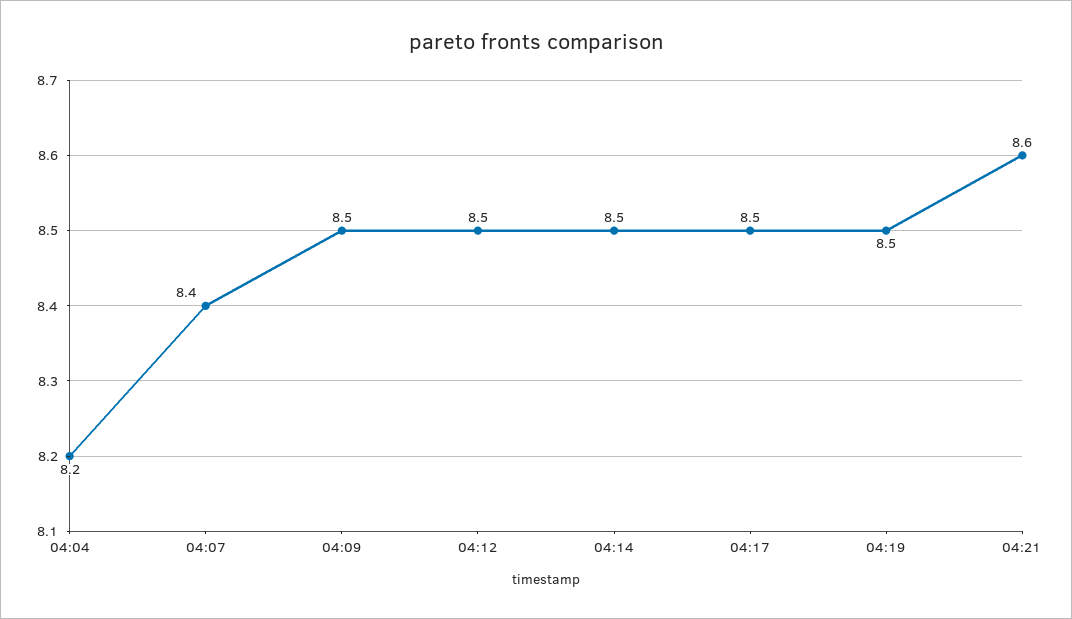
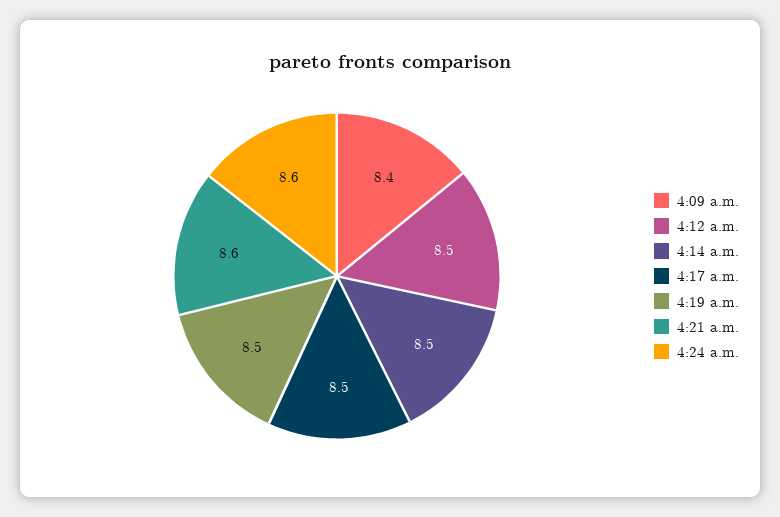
04:04: 8.2 -> none
04:07: 8.4 -> none
04:09: 8.5 -> 8.4
4:24 a.m.: none -> 8.6

